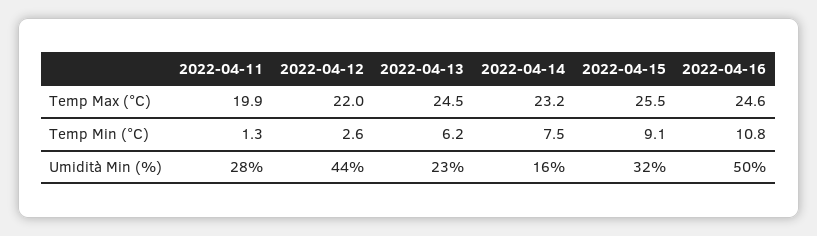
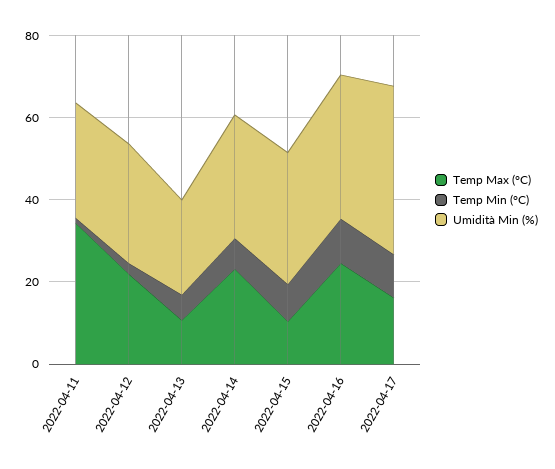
Temp Max (°C), 2022-04-11: 19.9 -> 35
Temp Max (°C), 2022-04-13: 24.5 -> 10
Temp Max (°C), 2022-04-15: 25.5 -> 10
Umidità Min (%), 2022-04-12: 44 -> 30
Umidità Min (%), 2022-04-14: 16 -> 30
Umidità Min (%), 2022-04-16: 50 -> 35
Temp Max (°C), 2022-04-17: none -> 15
Temp Min (°C), 2022-04-17: none -> 10
Umidità Min (%), 2022-04-17: none -> 40

